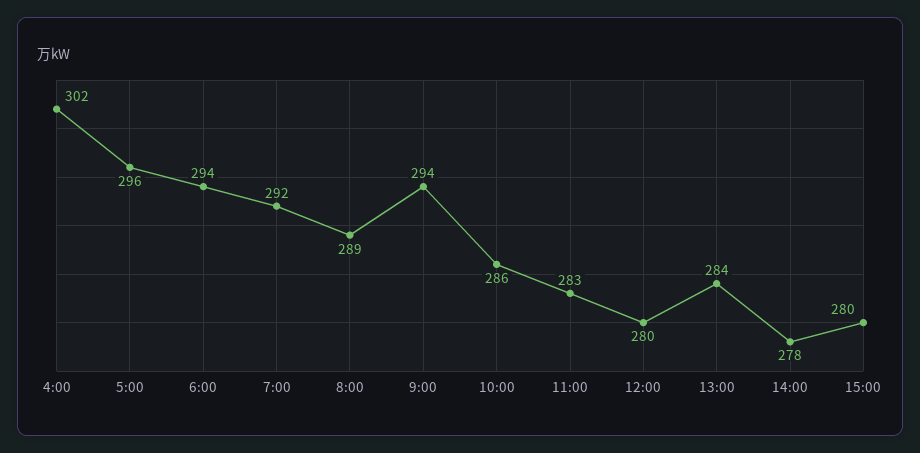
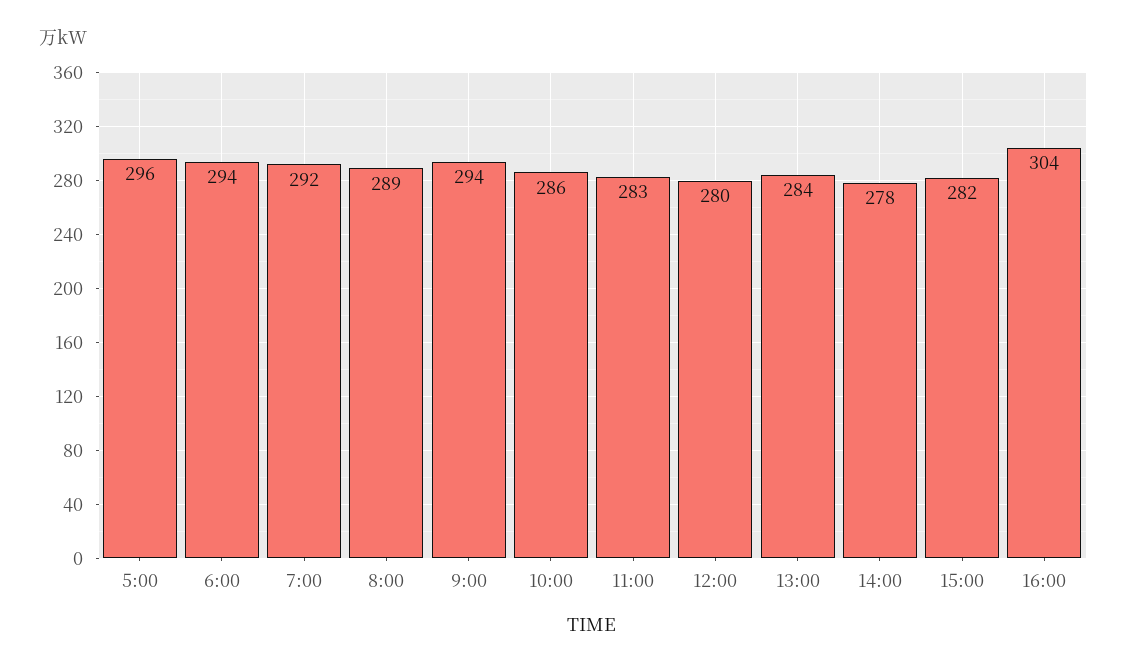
4:00: 302 -> none
15:00: 280 -> 282
16:00: none -> 304

